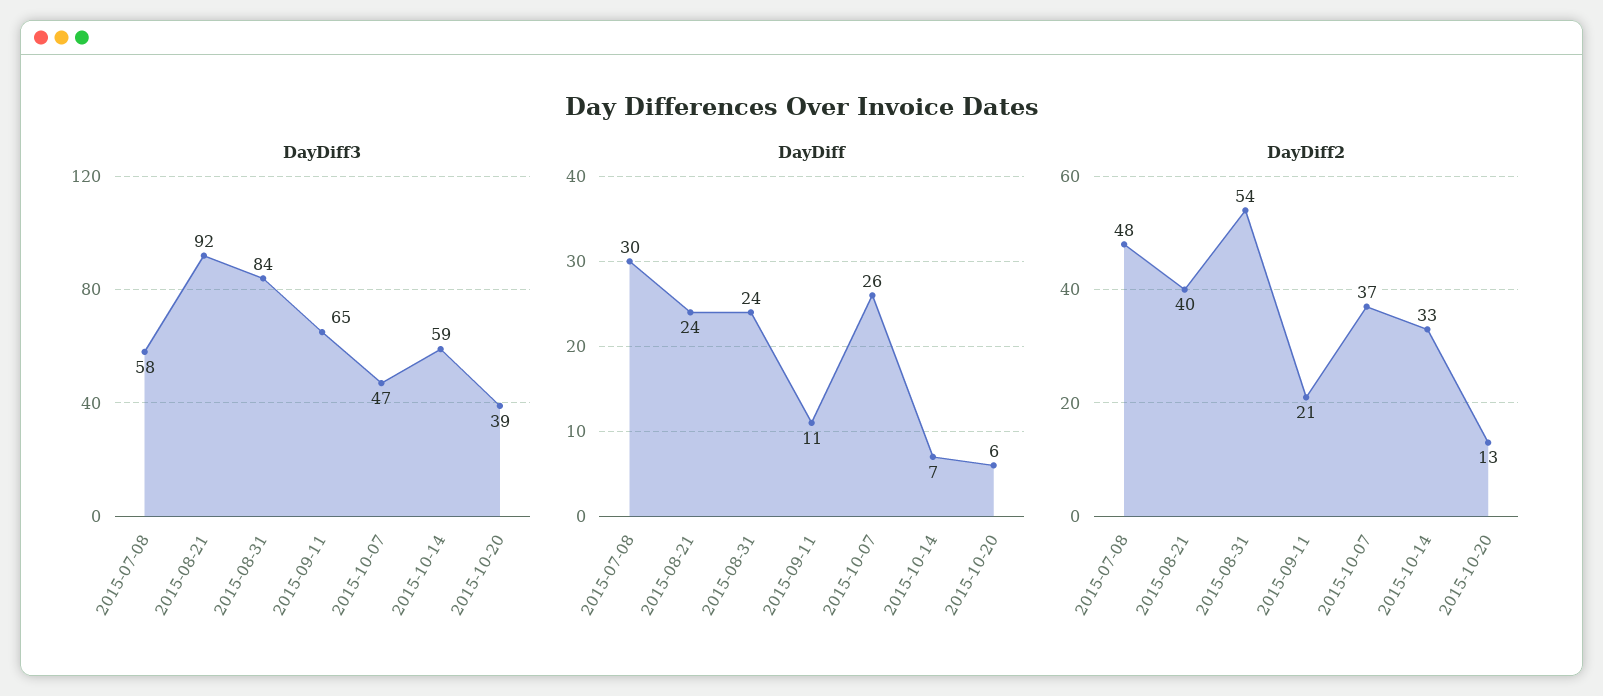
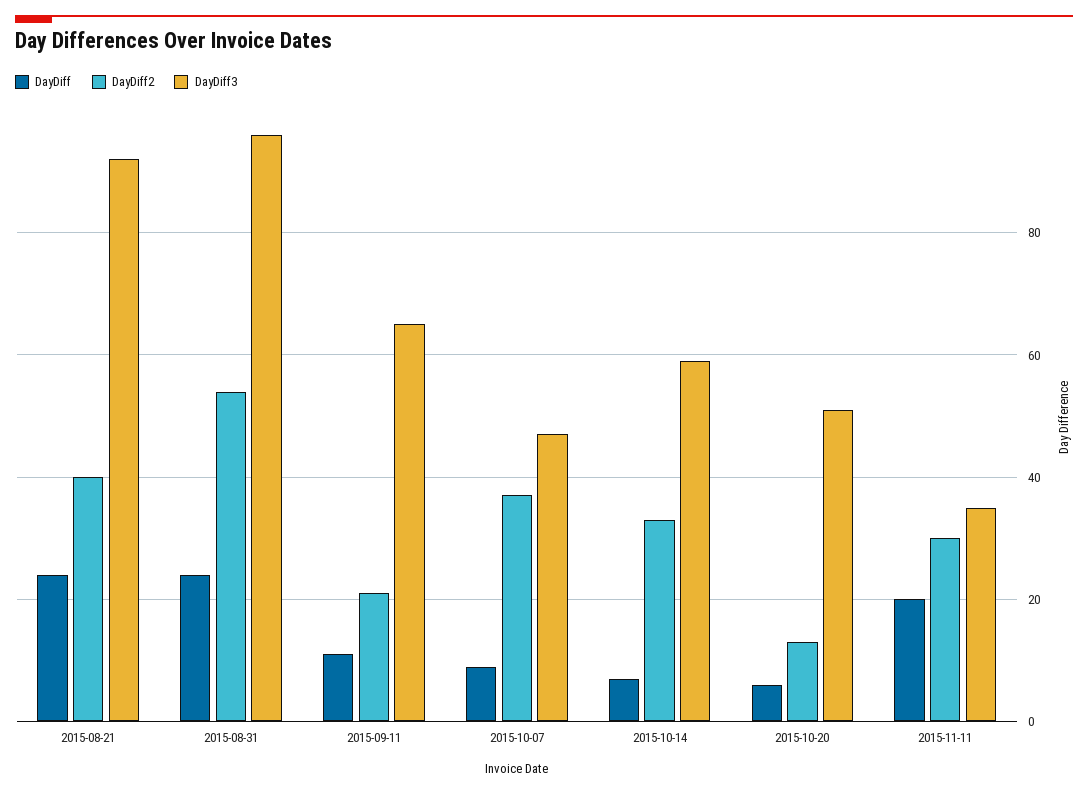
DayDiff3, 2015-07-08: 58 -> none
DayDiff3, 2015-08-31: 84 -> 95
DayDiff3, 2015-10-20: 39 -> 50
DayDiff, 2015-07-08: 30 -> none
DayDiff, 2015-10-07: 26 -> 10
DayDiff2, 2015-07-08: 48 -> none
DayDiff, 2015-11-11: none -> 20
DayDiff2, 2015-11-11: none -> 30
DayDiff3, 2015-11-11: none -> 35

